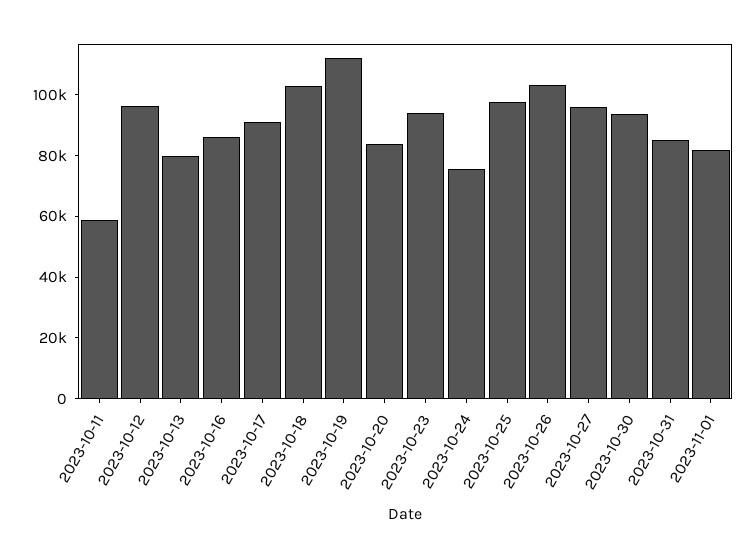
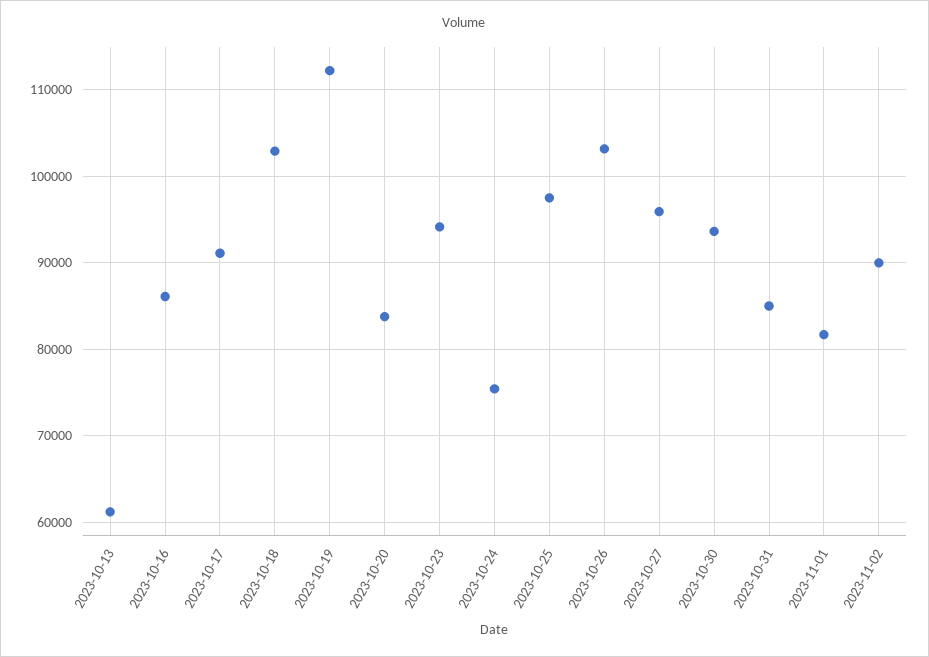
2023-10-11: 60000 -> none
2023-10-12: 95000 -> none
2023-10-13: 80000 -> 61000
2023-11-02: none -> 90000

